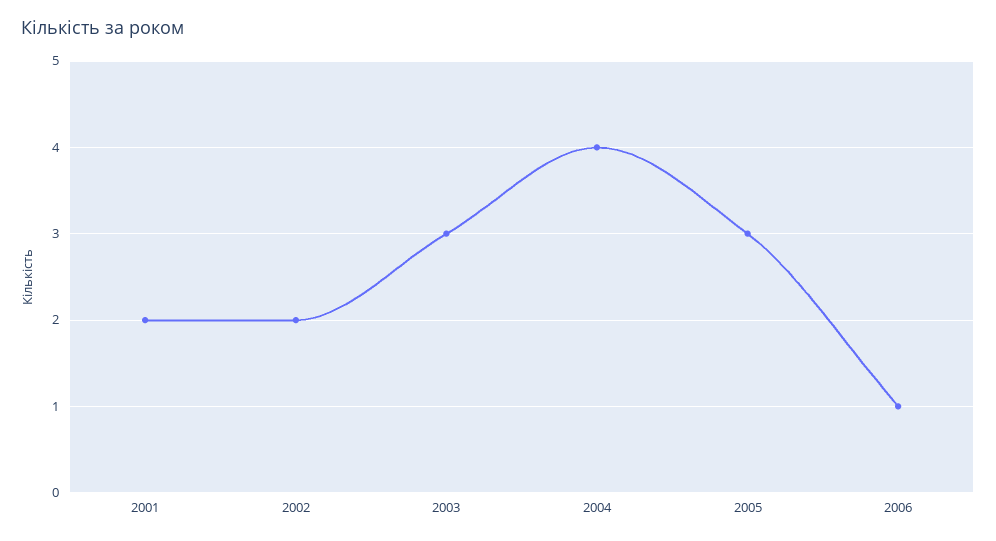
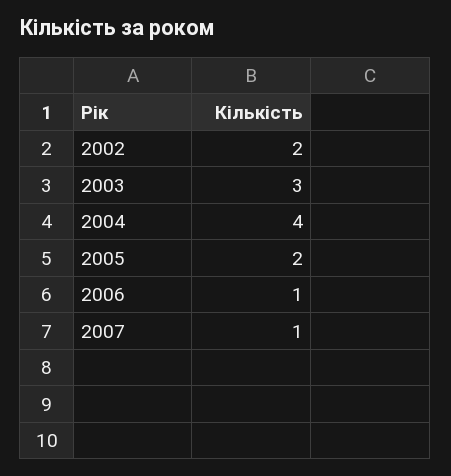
2001: 2 -> none
2005: 3 -> 2
2007: none -> 1

